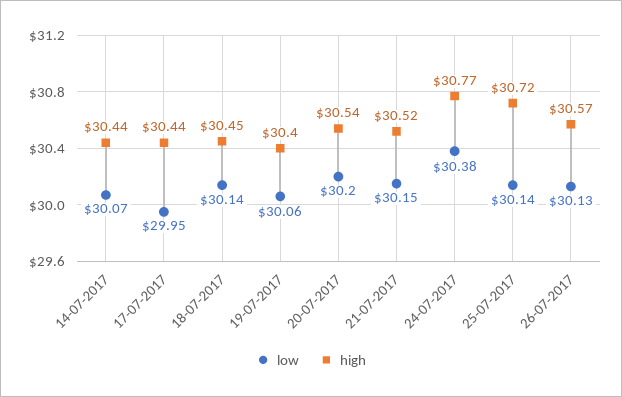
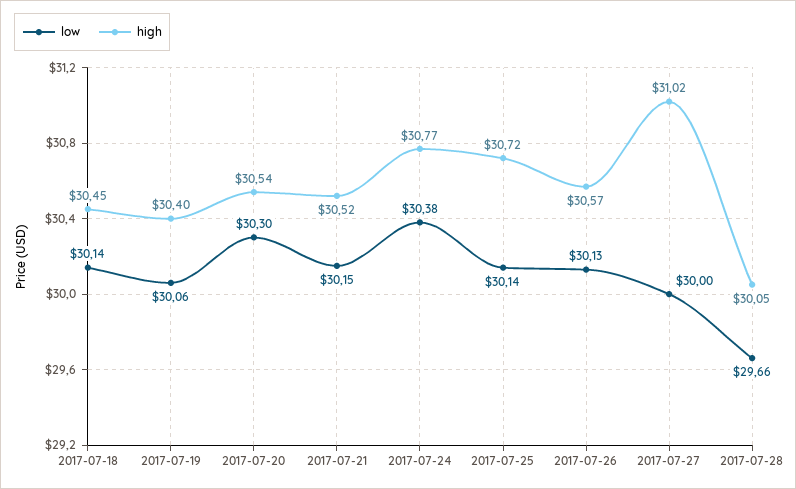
low, 14-07-2017: 30.07 -> none
high, 14-07-2017: 30.44 -> none
low, 17-07-2017: 29.95 -> none
high, 17-07-2017: 30.44 -> none
low, 20-07-2017: 30.2 -> 30.3
low, 2017-07-27: none -> 30
high, 2017-07-27: none -> 31.02
low, 2017-07-28: none -> 29.66
high, 2017-07-28: none -> 30.05

